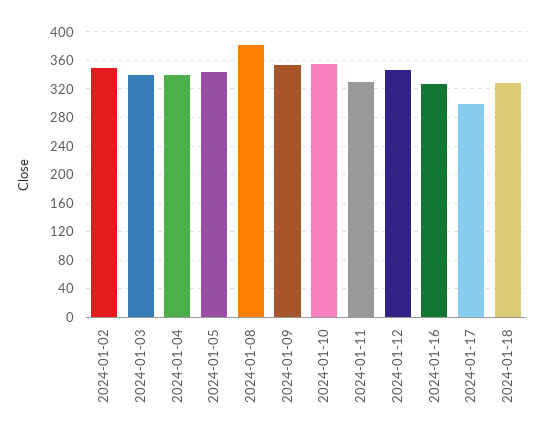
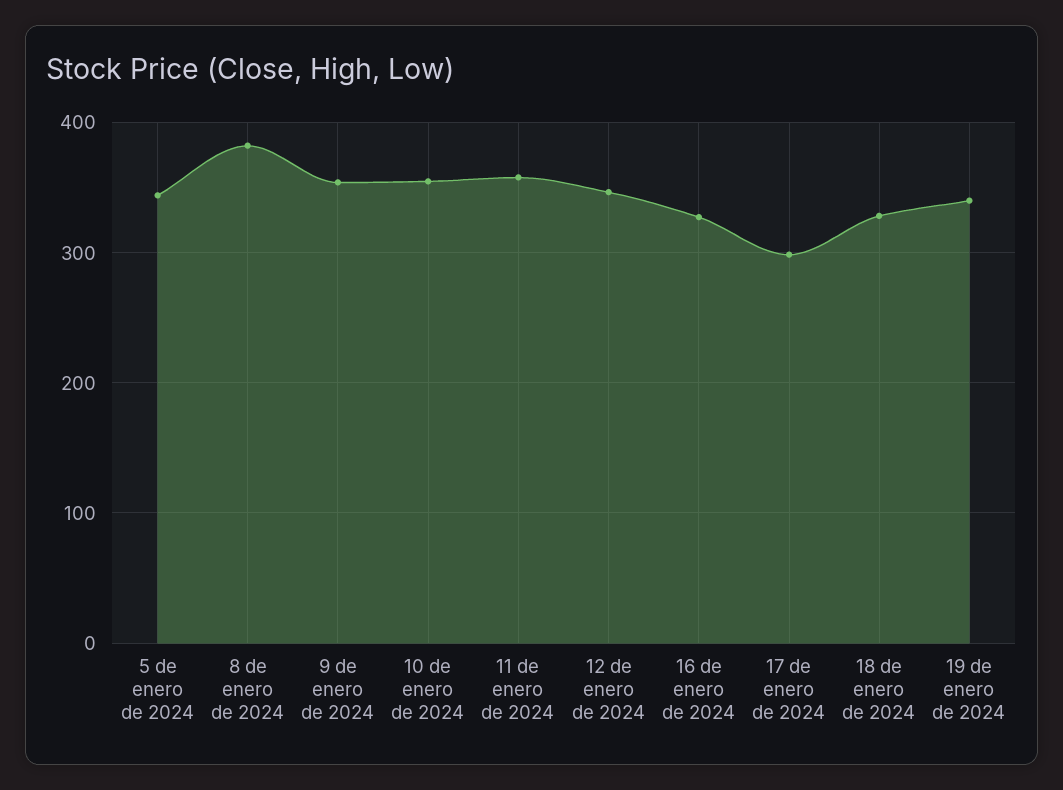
2024-01-02: 350 -> none
2024-01-03: 340 -> none
2024-01-04: 340 -> none
2024-01-11: 330 -> 360
19 de enero de 2024: none -> 340

